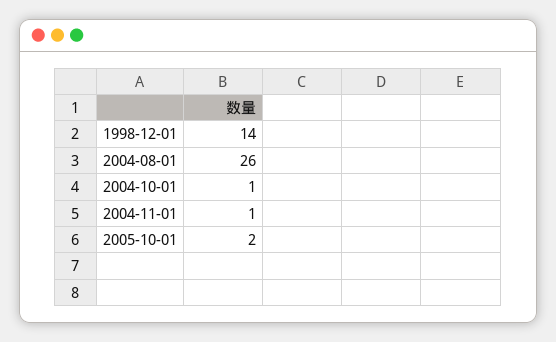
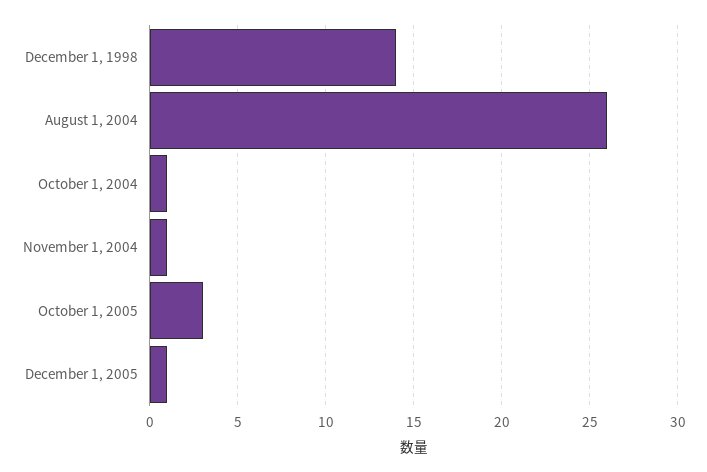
2005-10-01: 2 -> 3
December 1, 2005: none -> 1

